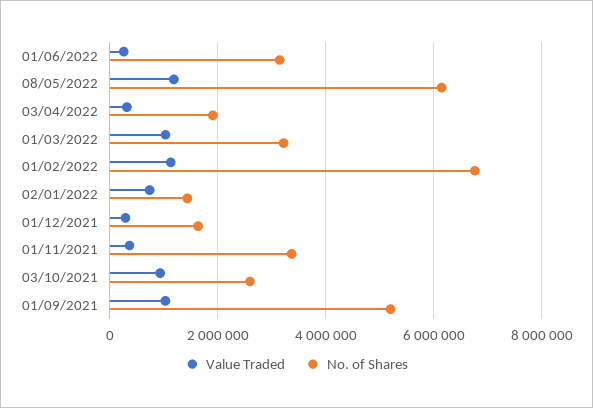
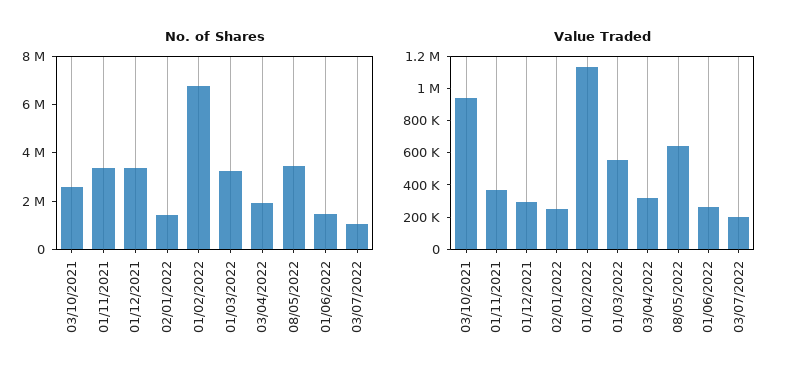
No. of Shares, 01/06/2022: 3200000 -> 1500000
Value Traded, 08/05/2022: 1200000 -> 650000
No. of Shares, 08/05/2022: 6200000 -> 3500000
Value Traded, 01/03/2022: 1000000 -> 550000
Value Traded, 02/01/2022: 800000 -> 250000
No. of Shares, 01/12/2021: 1600000 -> 3500000
Value Traded, 01/09/2021: 1000000 -> none
No. of Shares, 01/09/2021: 5200000 -> none
No. of Shares, 03/07/2022: none -> 1000000
Value Traded, 03/07/2022: none -> 200000

